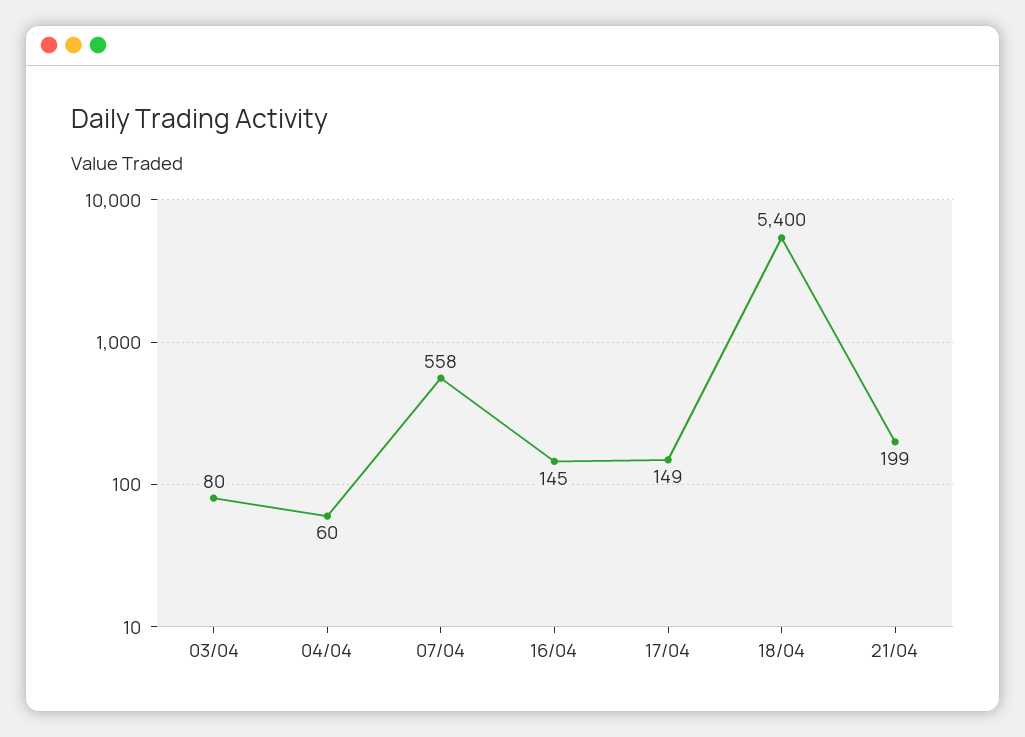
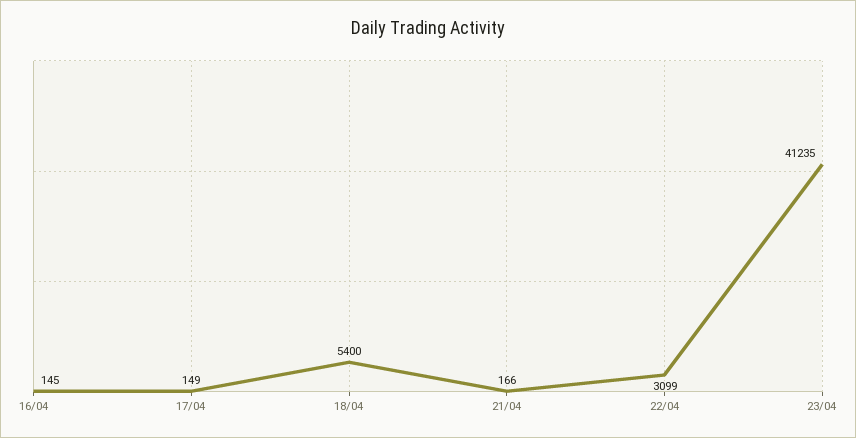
03/04: 80 -> none
04/04: 60 -> none
07/04: 558 -> none
21/04: 199 -> 166
22/04: none -> 3099
23/04: none -> 41235

